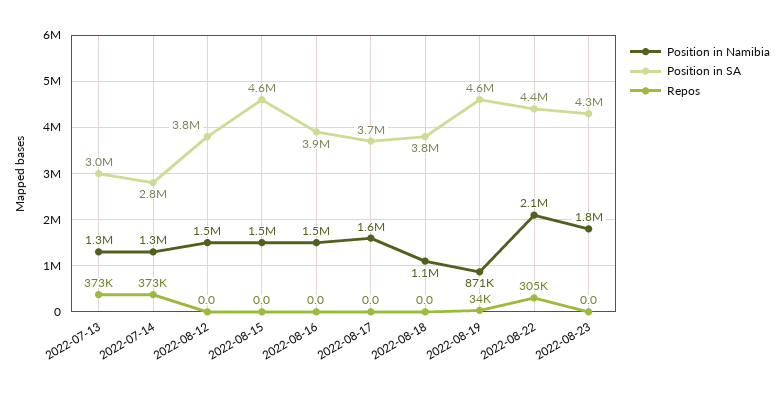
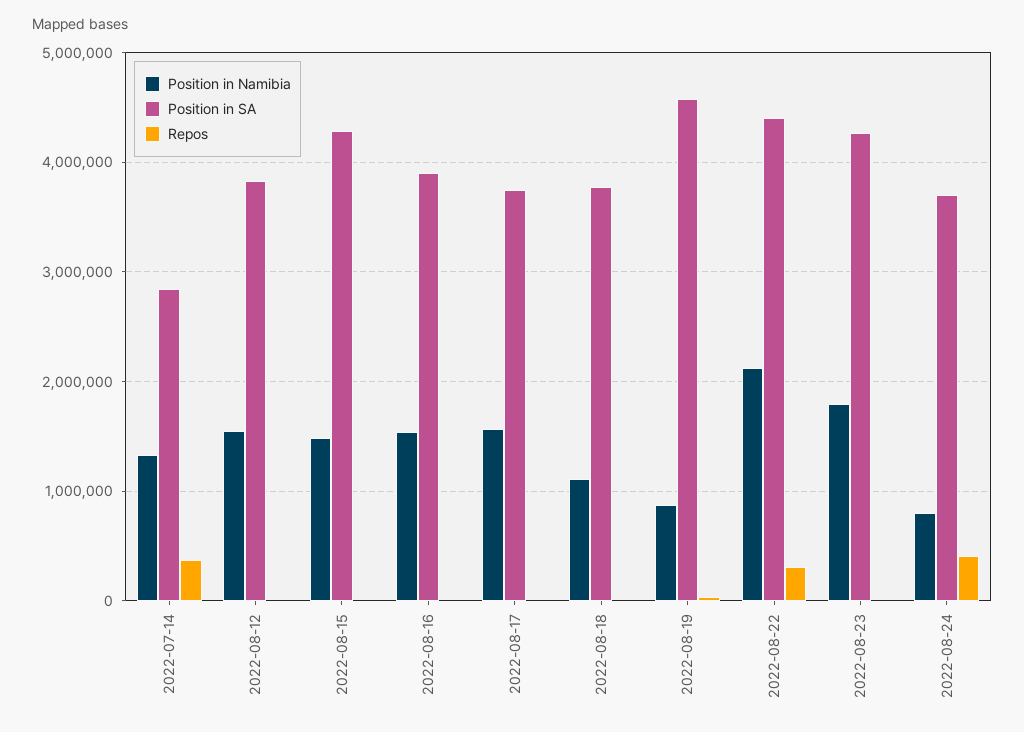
Position in Namibia, 2022-07-13: 1300000 -> none
Position in SA, 2022-07-13: 3000000 -> none
Repos, 2022-07-13: 373000 -> none
Position in SA, 2022-08-15: 4600000 -> 4300000
Position in Namibia, 2022-08-24: none -> 800000
Position in SA, 2022-08-24: none -> 3700000
Repos, 2022-08-24: none -> 400000

